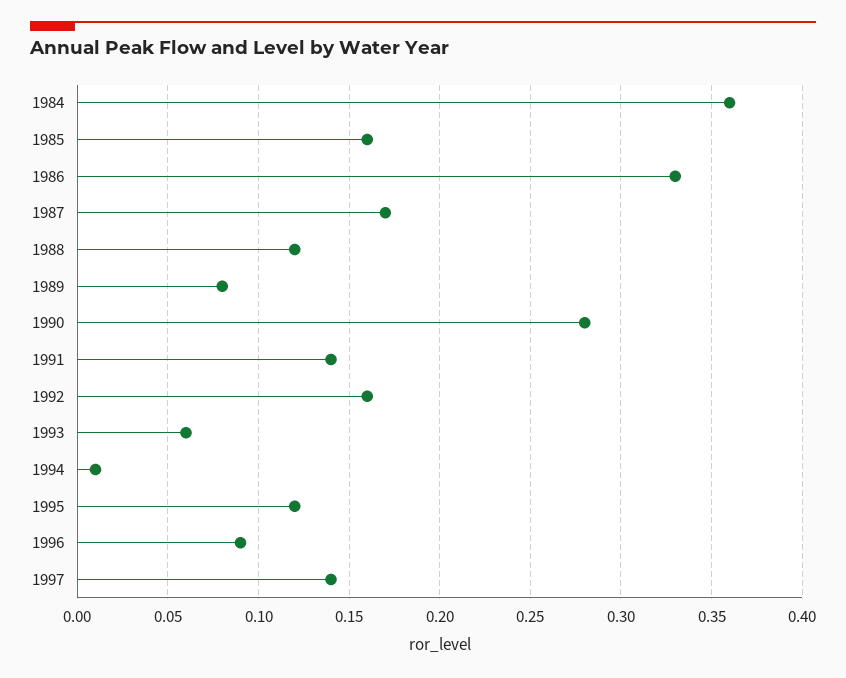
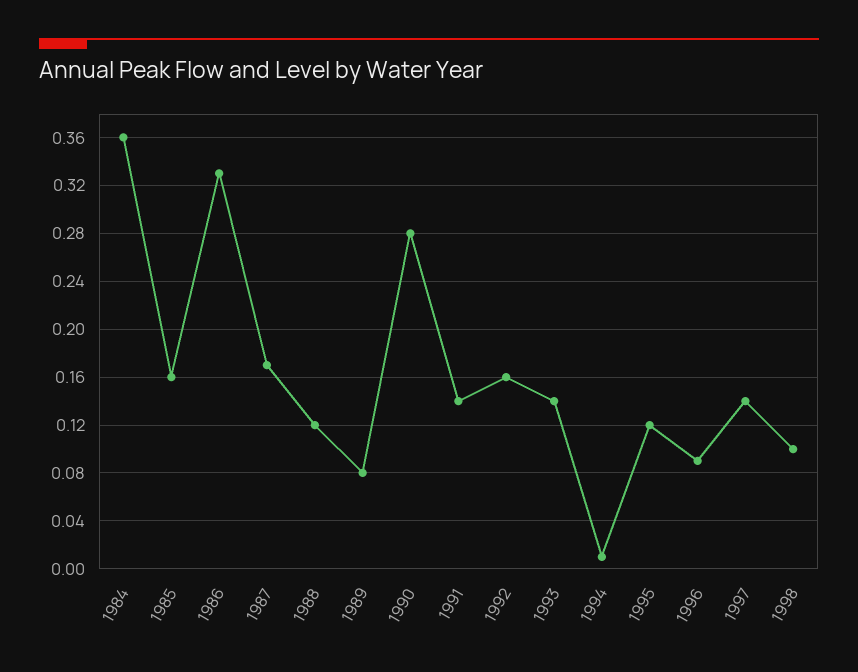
1993: 0.06 -> 0.14
1998: none -> 0.1

